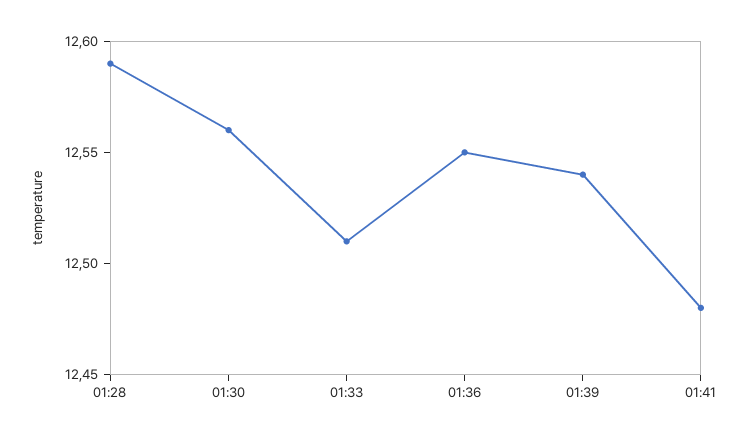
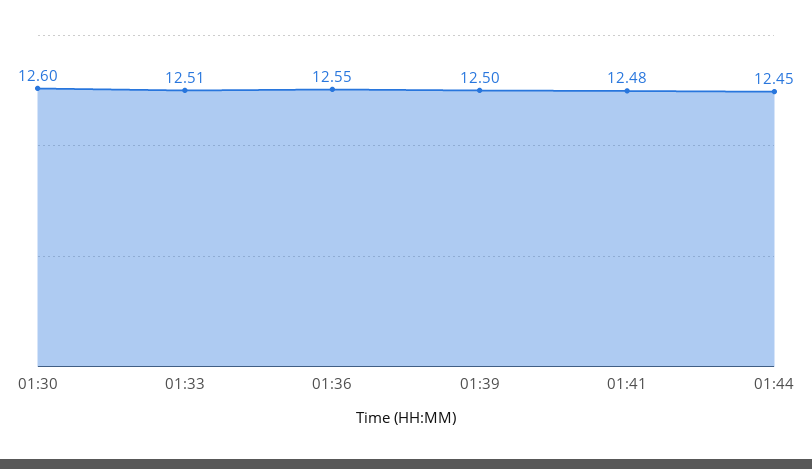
01:28: 12.59 -> none
01:30: 12.56 -> 12.6
01:39: 12.54 -> 12.5
01:44: none -> 12.45

